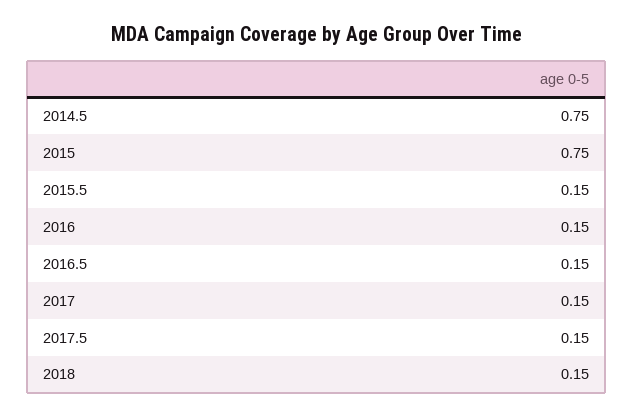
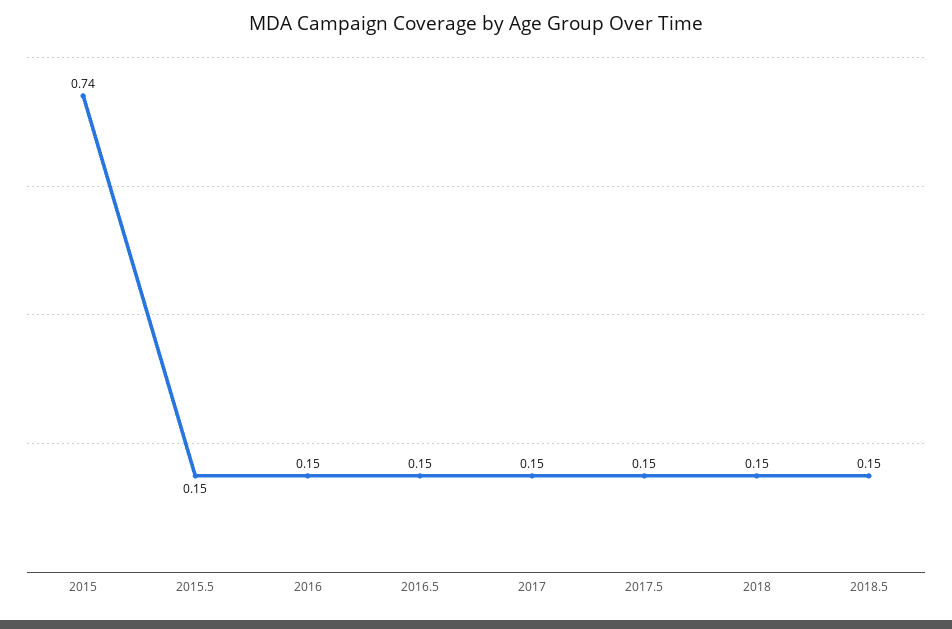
2014.5: 0.75 -> none
2015: 0.75 -> 0.74
2018.5: none -> 0.15

